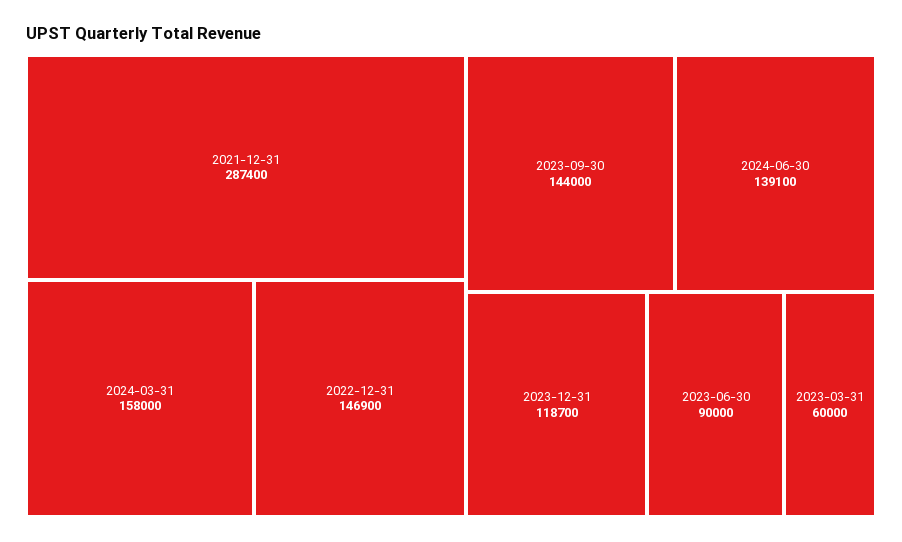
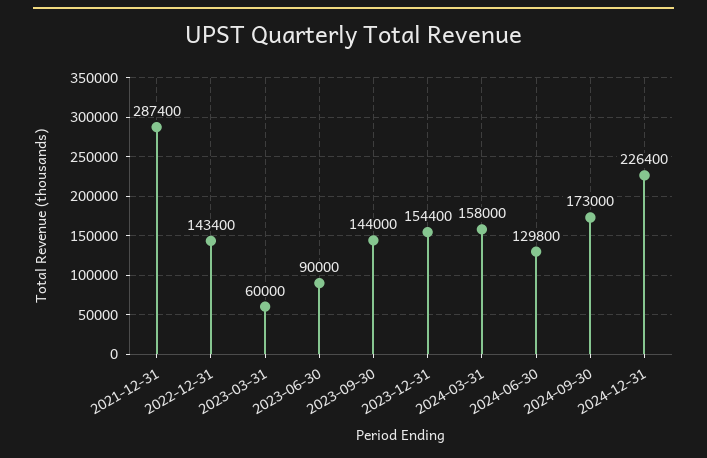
2022-12-31: 146900 -> 143400
2024-06-30: 139100 -> 129800
2023-12-31: 118700 -> 154400
2024-09-30: none -> 173000
2024-12-31: none -> 226400

